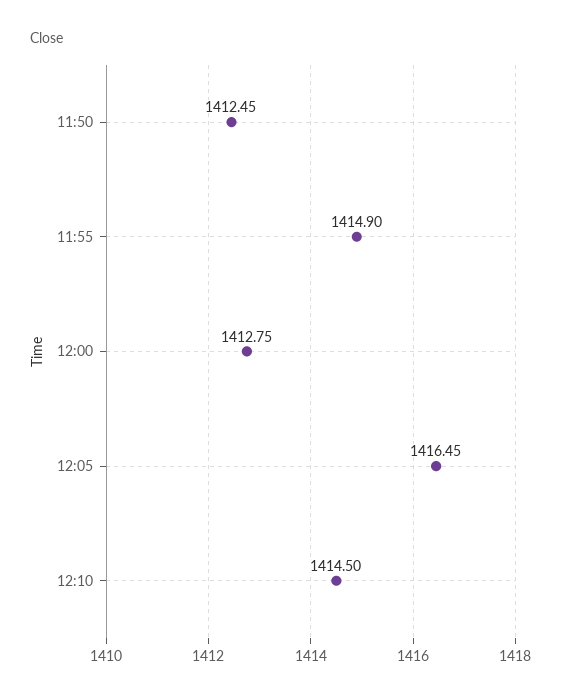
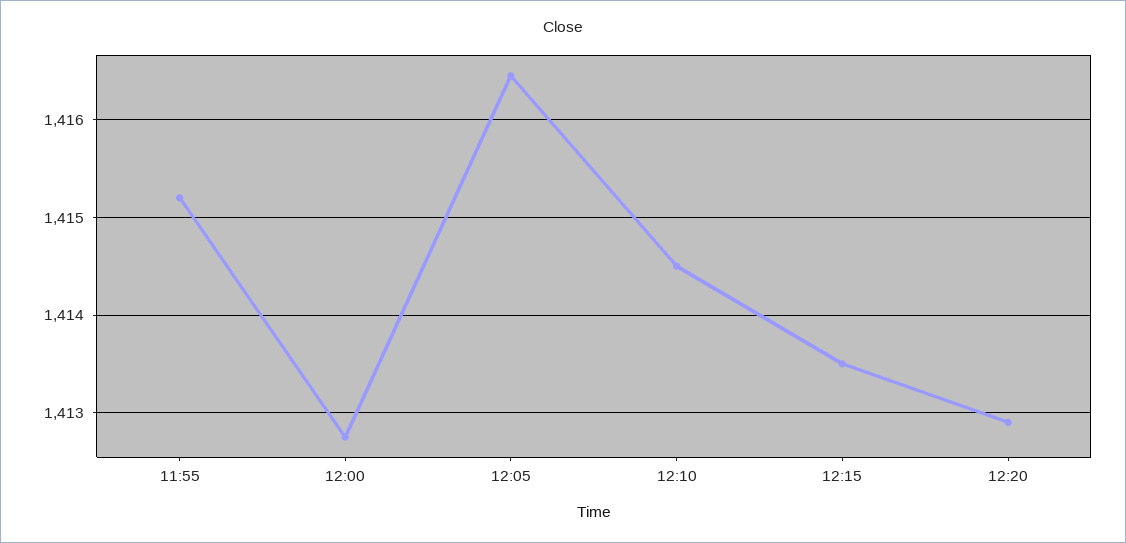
11:50: 1412.45 -> none
11:55: 1414.9 -> 1415.2
12:15: none -> 1413.5
12:20: none -> 1412.9

